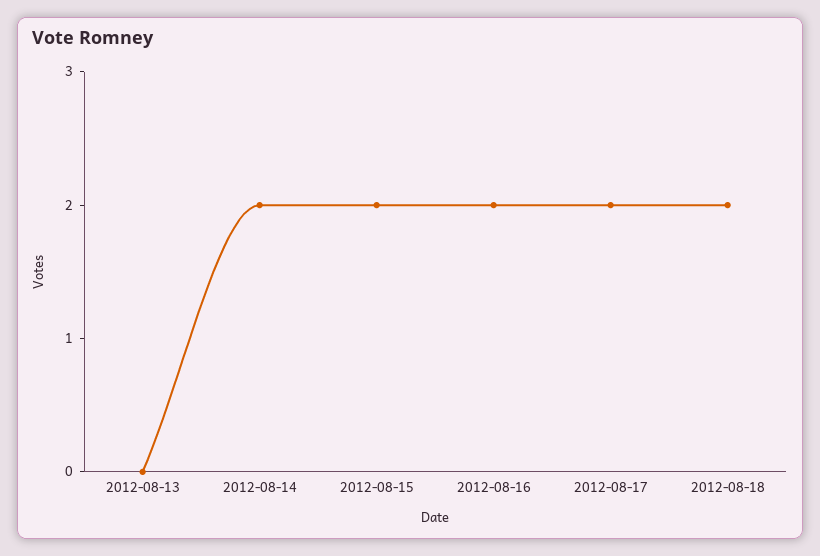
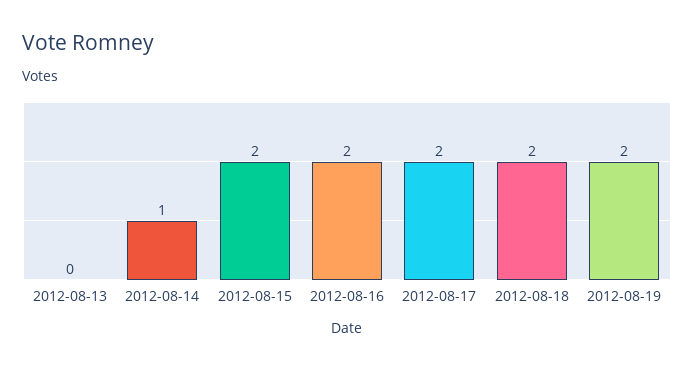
2012-08-14: 2 -> 1
2012-08-19: none -> 2

